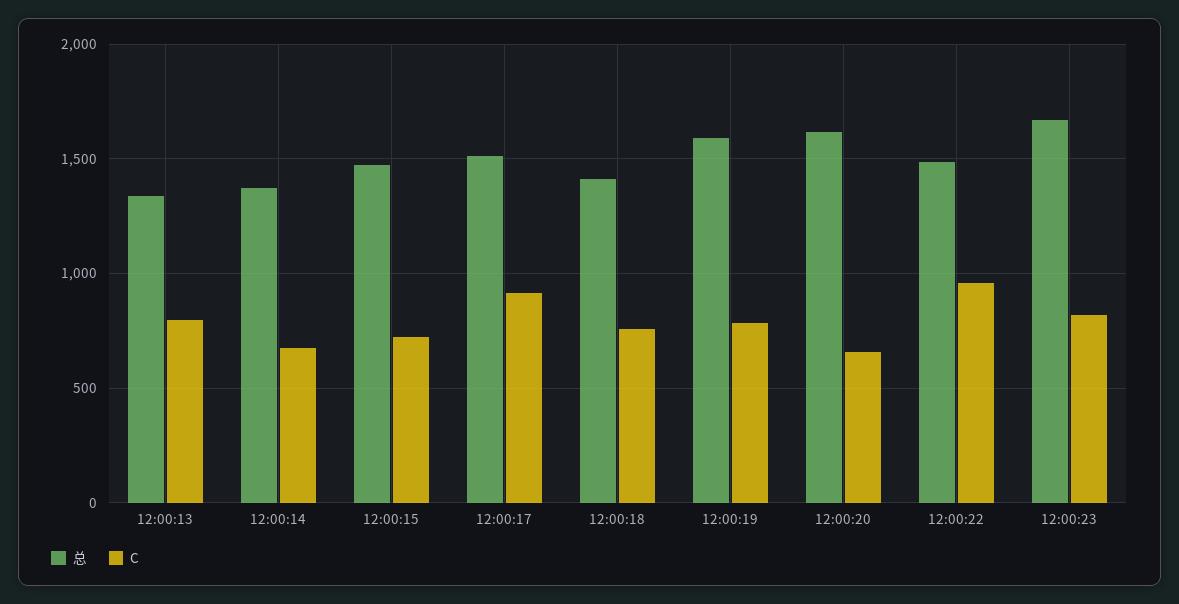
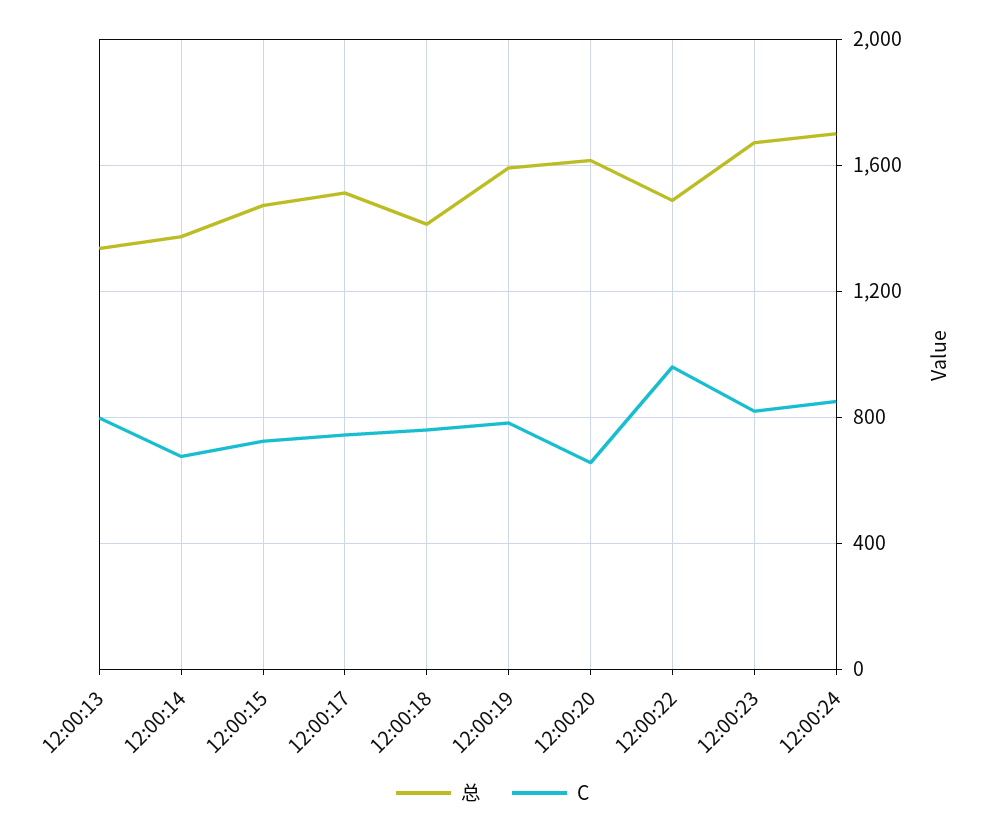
C, 12:00:17: 900 -> 750
总, 12:00:24: none -> 1700
C, 12:00:24: none -> 850

